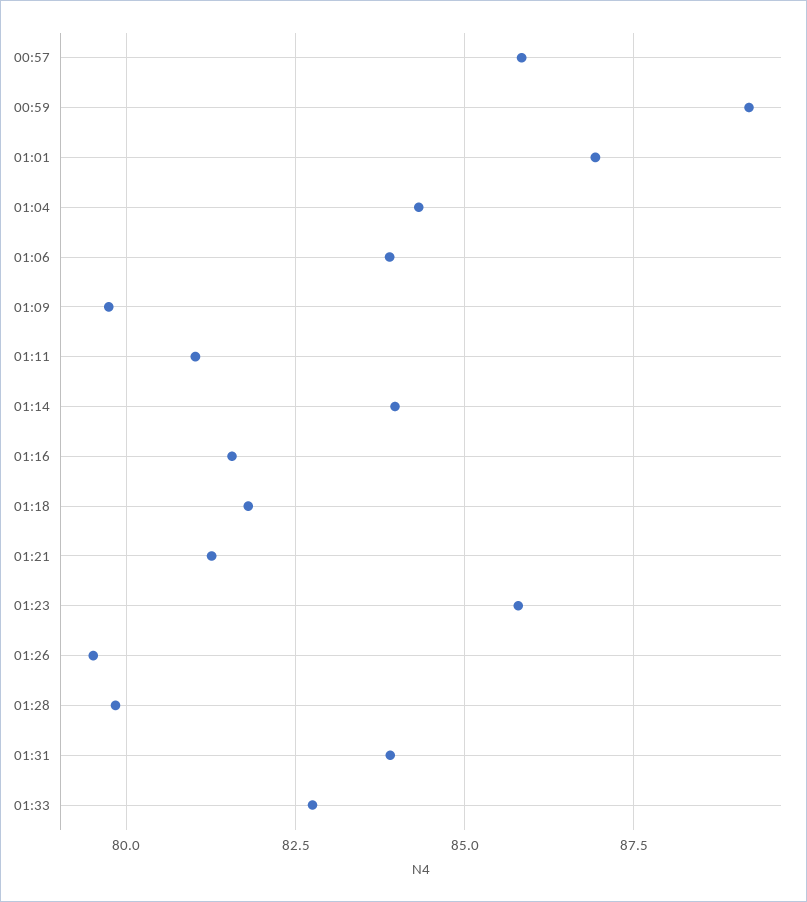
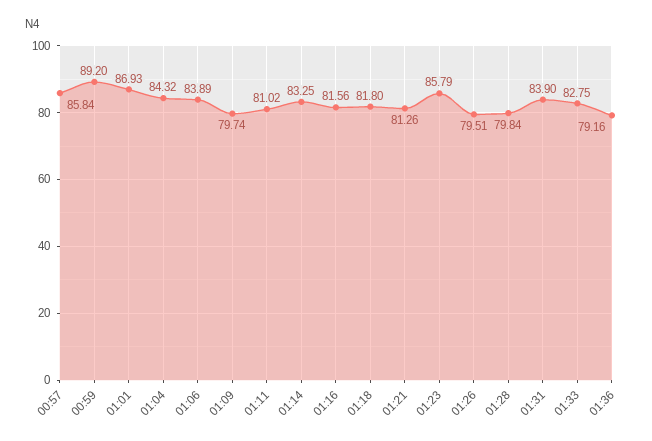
01:14: 84 -> 83.25
01:36: none -> 79.16

